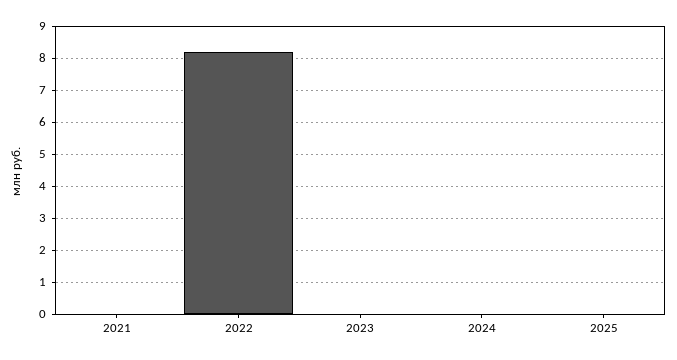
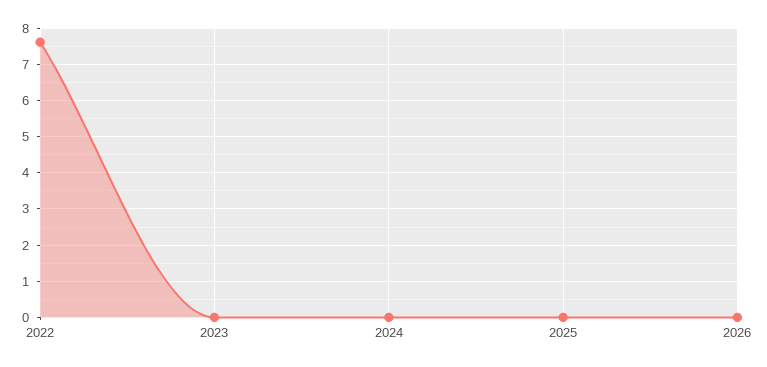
2021: 0 -> none
2022: 8.2 -> 7.6
2026: none -> 0

